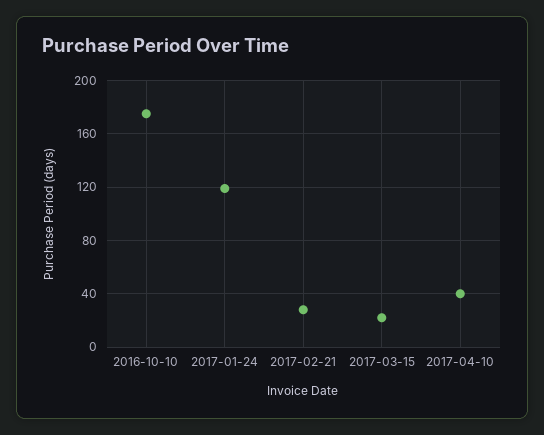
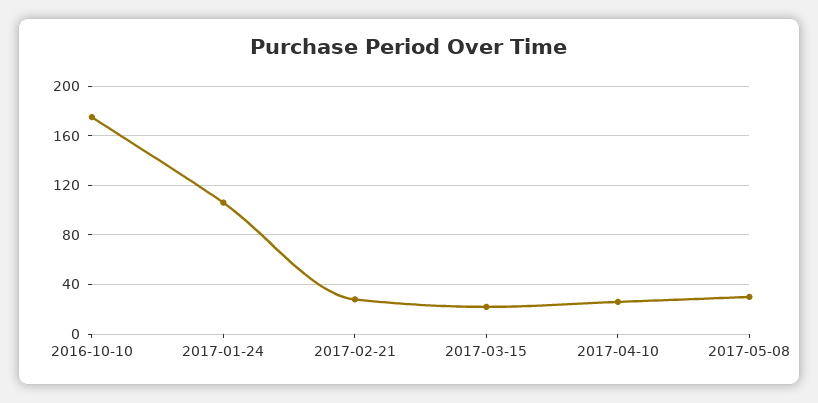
2017-01-24: 120 -> 105
2017-04-10: 40 -> 25
2017-05-08: none -> 30

